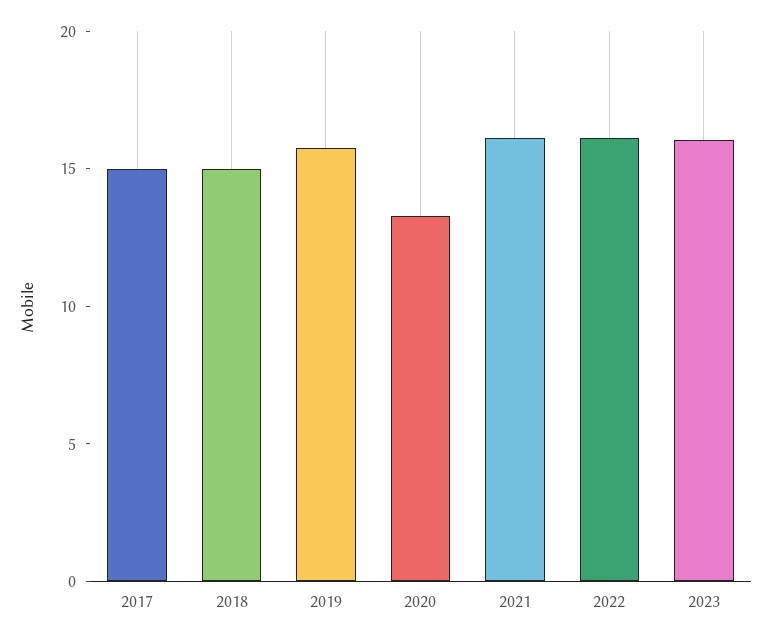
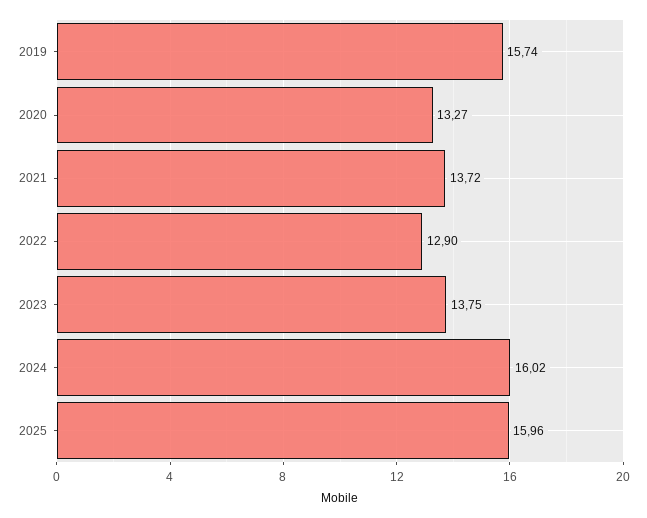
2017: 15 -> none
2018: 15 -> none
2021: 16 -> 13.72
2022: 16 -> 12.9
2023: 16 -> 13.75
2024: none -> 16.02
2025: none -> 15.96

